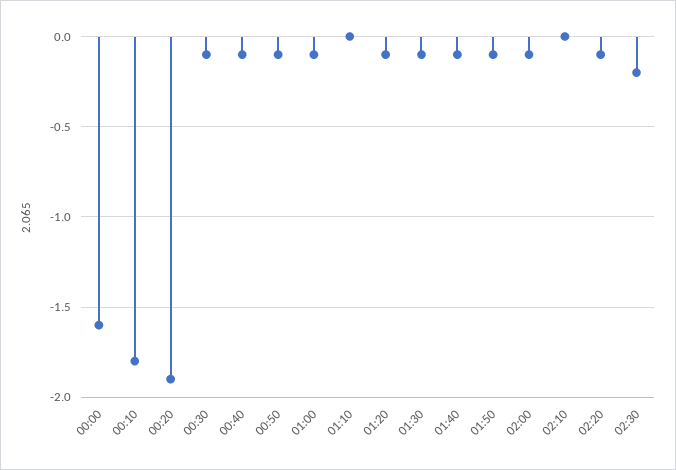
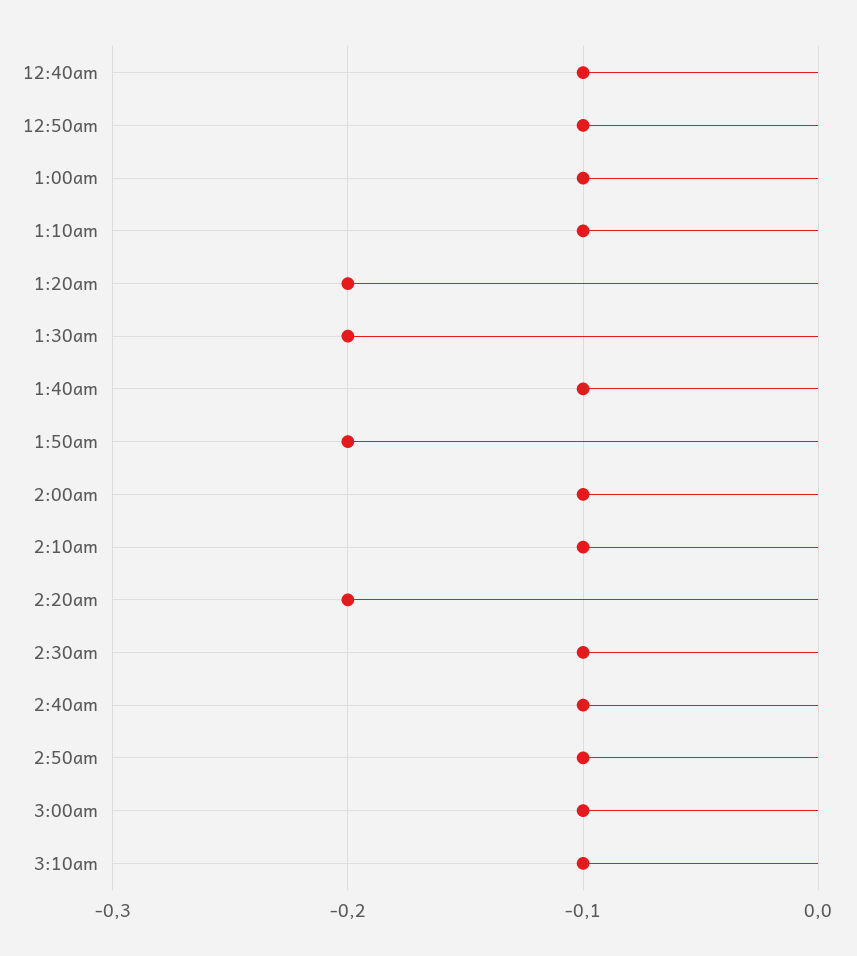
00:00: -1.6 -> none
00:10: -1.8 -> none
00:20: -1.9 -> none
00:30: -0.1 -> none
01:10: 0 -> -0.1
01:20: -0.1 -> -0.2
01:30: -0.1 -> -0.2
01:50: -0.1 -> -0.2
02:10: 0 -> -0.1
02:20: -0.1 -> -0.2
02:30: -0.2 -> -0.1
2:40am: none -> -0.1
2:50am: none -> -0.1
3:00am: none -> -0.1
3:10am: none -> -0.1

